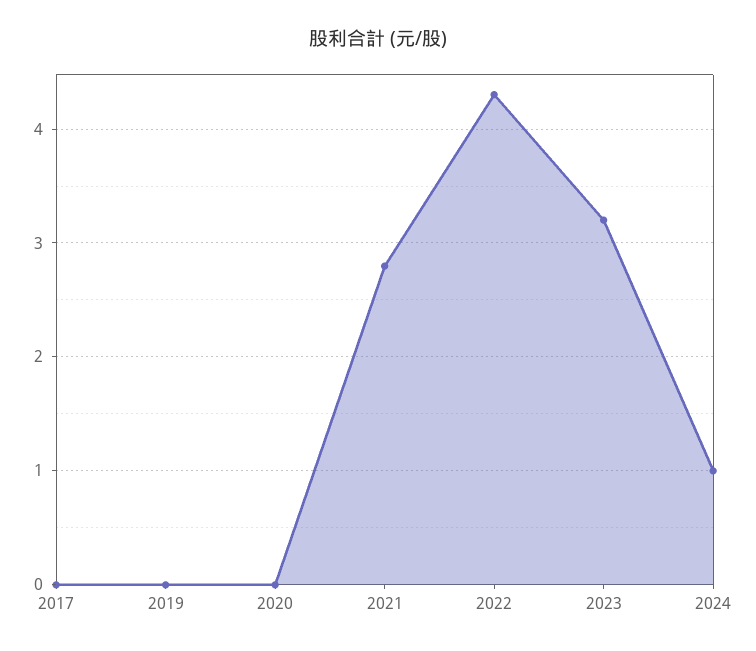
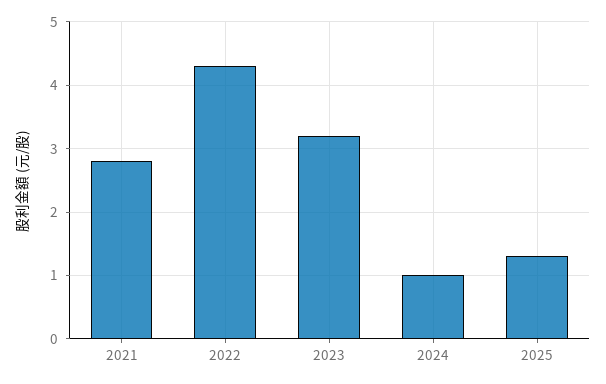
2017: 0 -> none
2019: 0 -> none
2020: 0 -> none
2025: none -> 1.3

